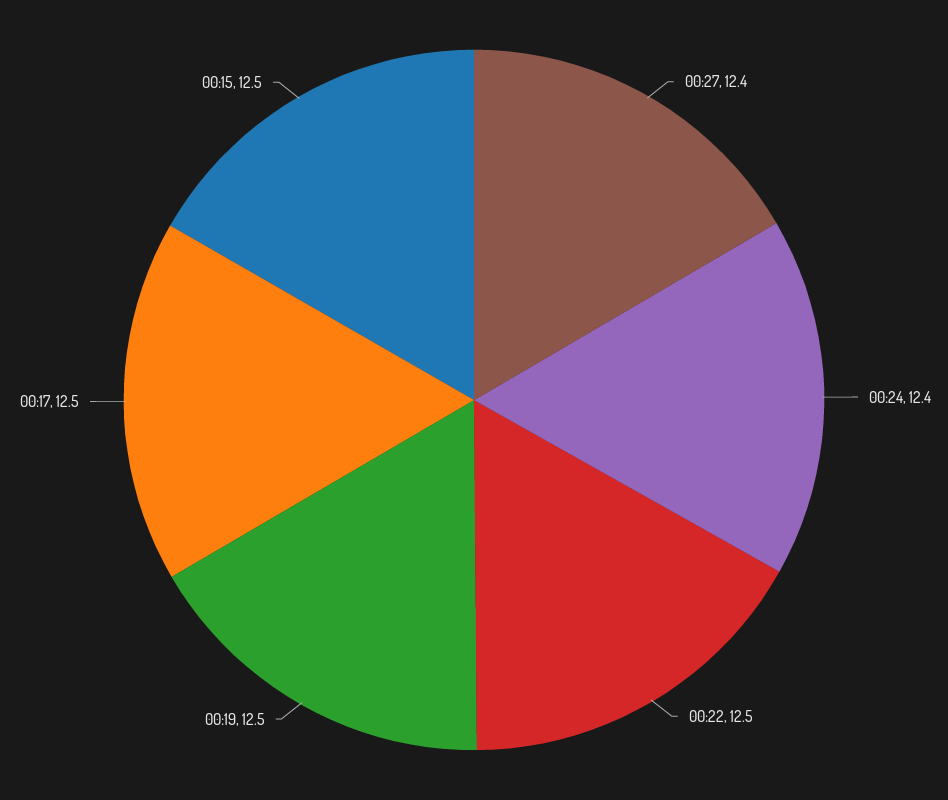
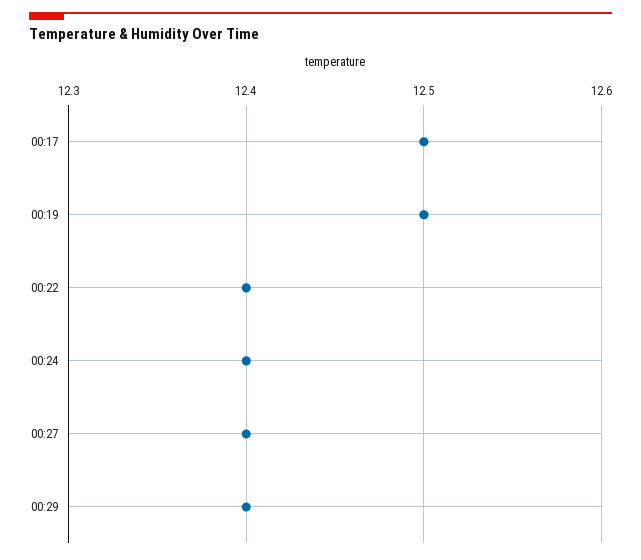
00:22: 12.5 -> 12.4
00:15: 12.5 -> none
00:29: none -> 12.4

